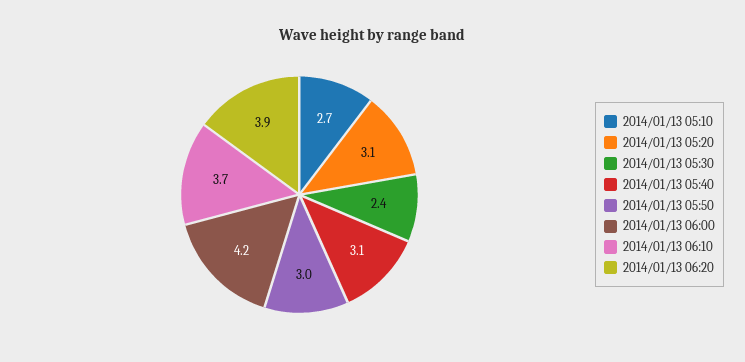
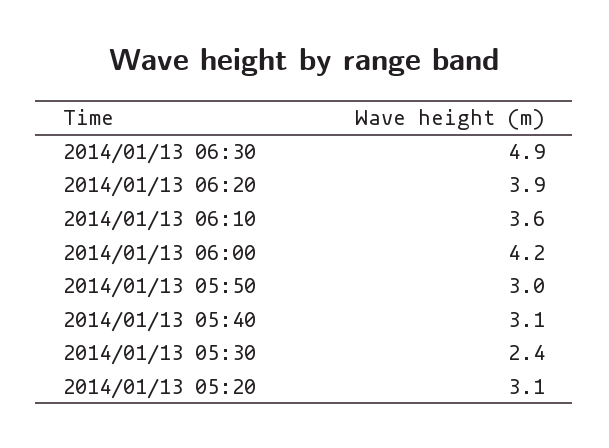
2014/01/13 05:10: 2.7 -> none
2014/01/13 06:10: 3.7 -> 3.6
2014/01/13 06:30: none -> 4.9

